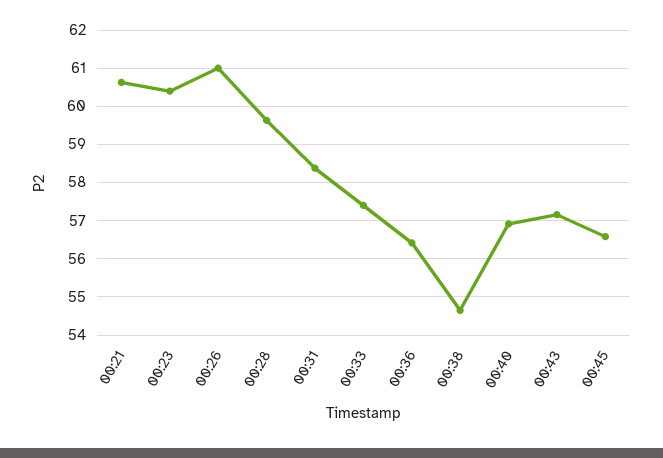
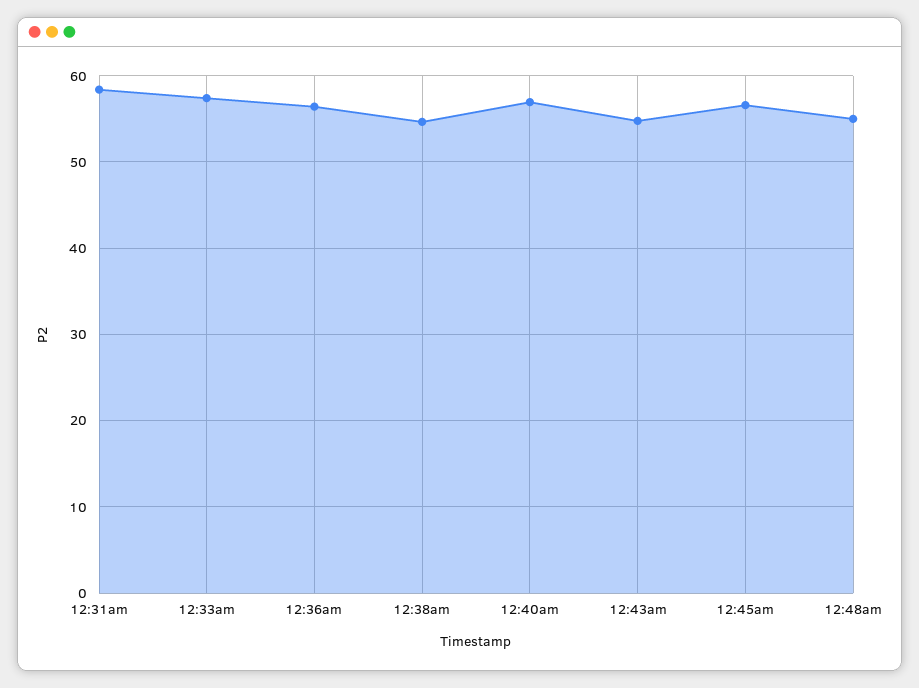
00:21: 60.6 -> none
00:23: 60.4 -> none
00:26: 61 -> none
00:28: 59.6 -> none
00:43: 57.2 -> 55
12:48am: none -> 55

